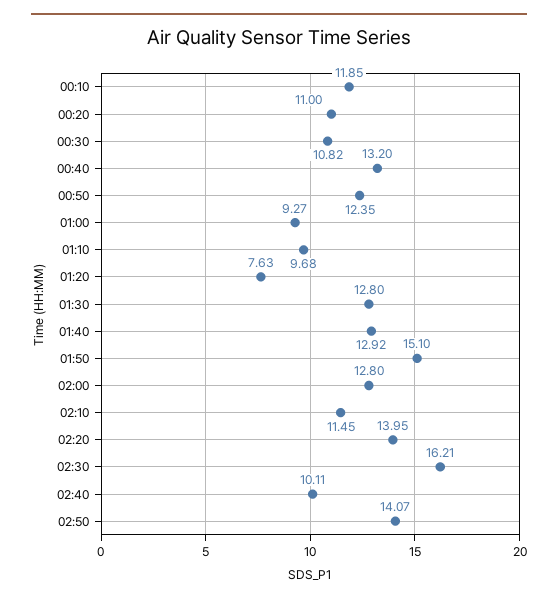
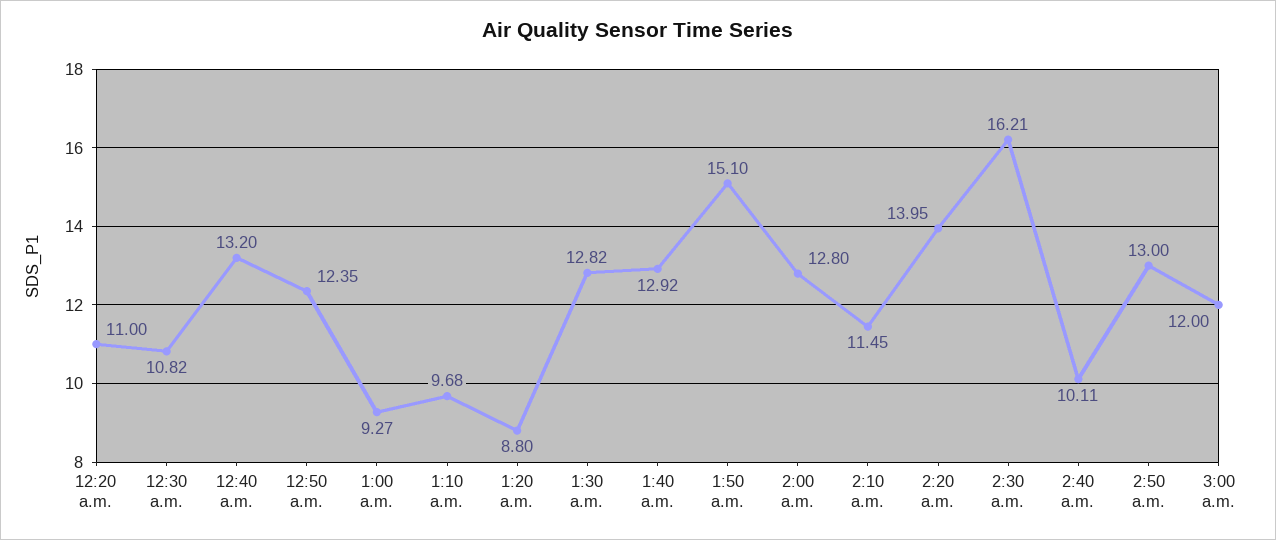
00:10: 11.85 -> none
01:20: 7.63 -> 8.8
01:30: 12.8 -> 12.82
02:50: 14.07 -> 13
3:00 a.m.: none -> 12

